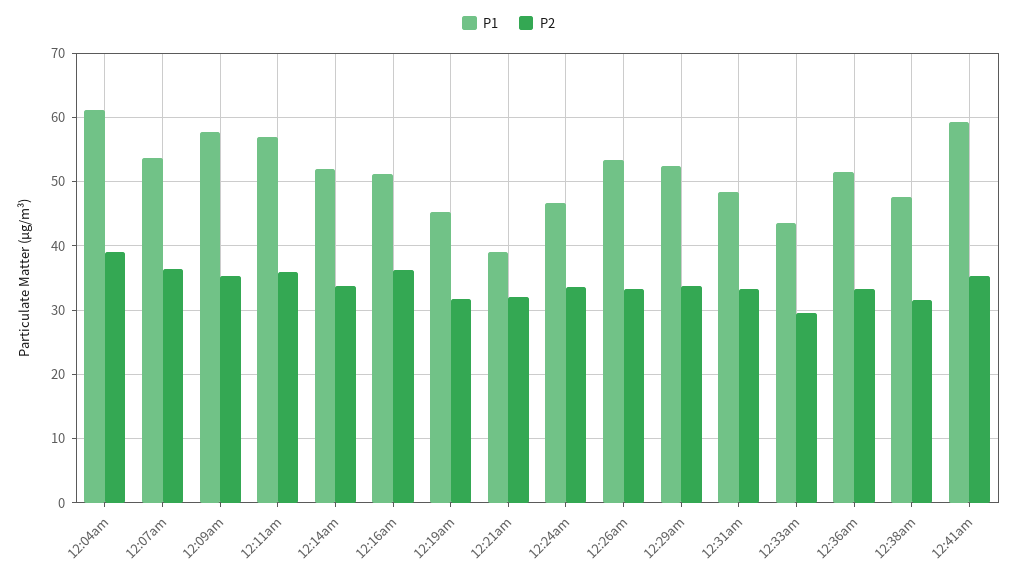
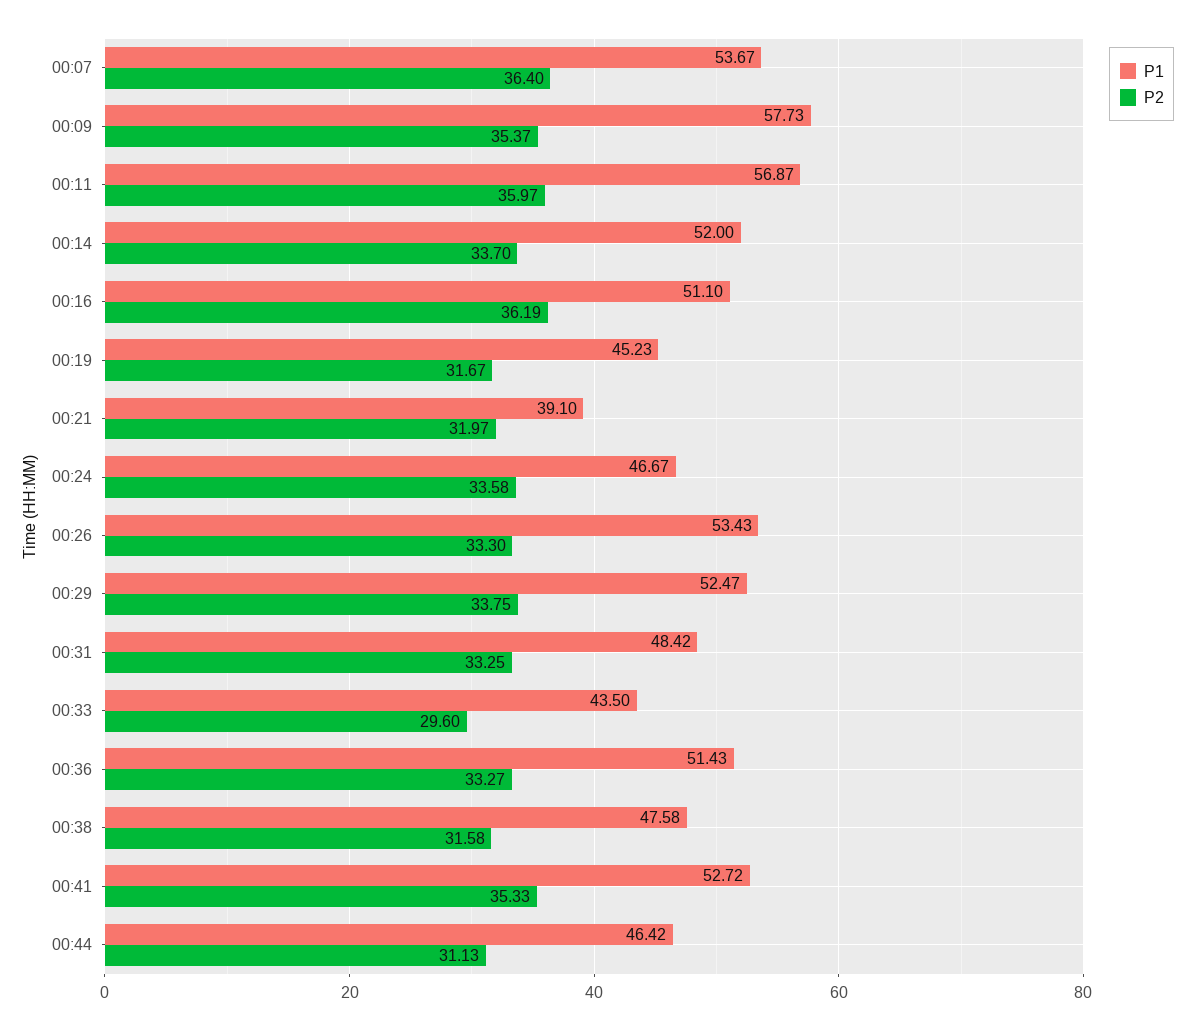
P1, 12:04am: 61 -> none
P2, 12:04am: 39 -> none
P1, 12:41am: 59 -> 52.72
P1, 00:44: none -> 46.42
P2, 00:44: none -> 31.13

